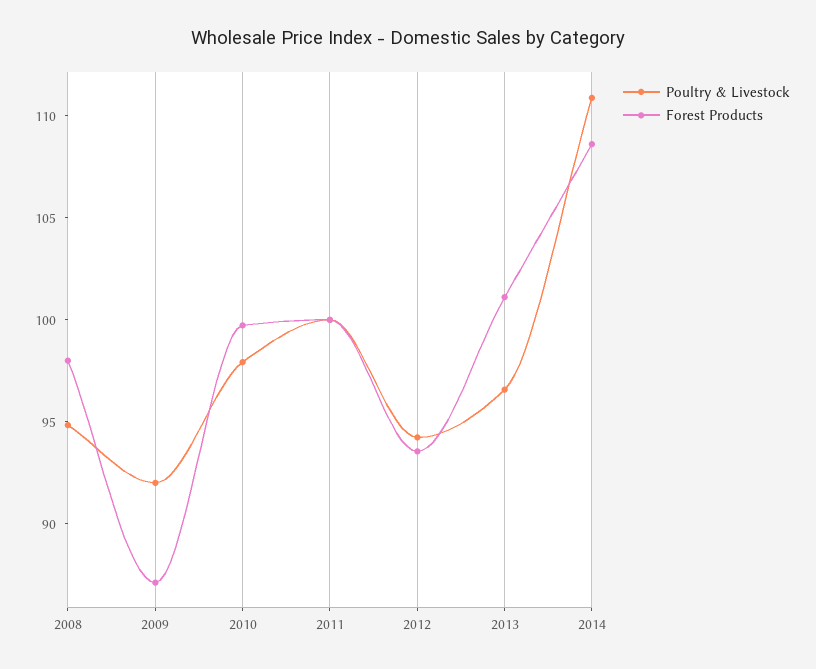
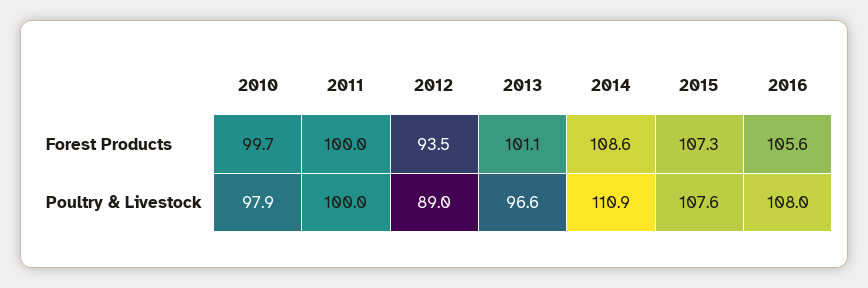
Poultry & Livestock, 2008: 95 -> none
Forest Products, 2008: 98 -> none
Poultry & Livestock, 2009: 92 -> none
Forest Products, 2009: 87 -> none
Poultry & Livestock, 2012: 94 -> 89
Forest Products, 2015: none -> 107.3
Forest Products, 2016: none -> 105.6
Poultry & Livestock, 2015: none -> 107.6
Poultry & Livestock, 2016: none -> 108

